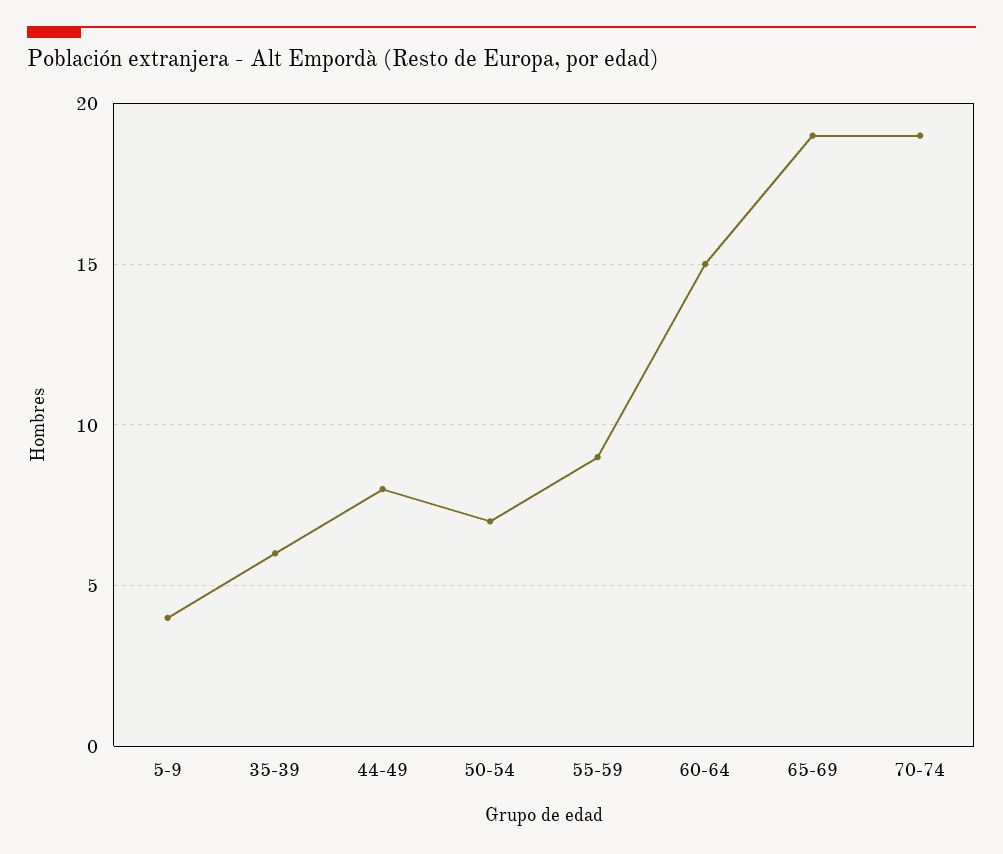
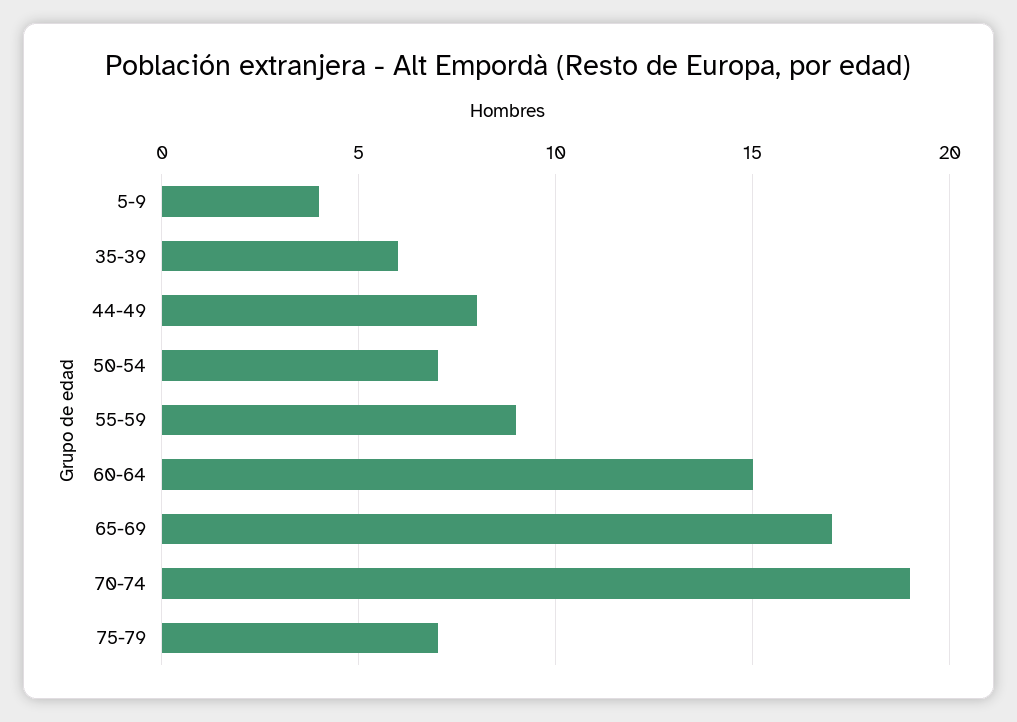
65-69: 19 -> 17
75-79: none -> 7

